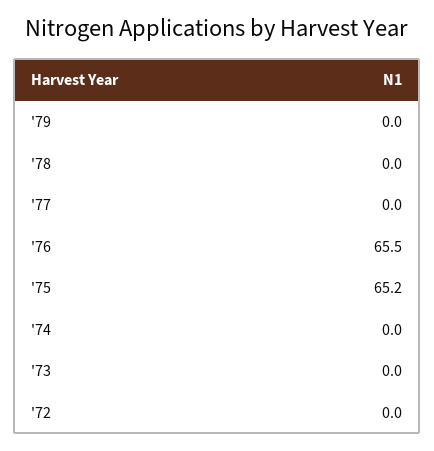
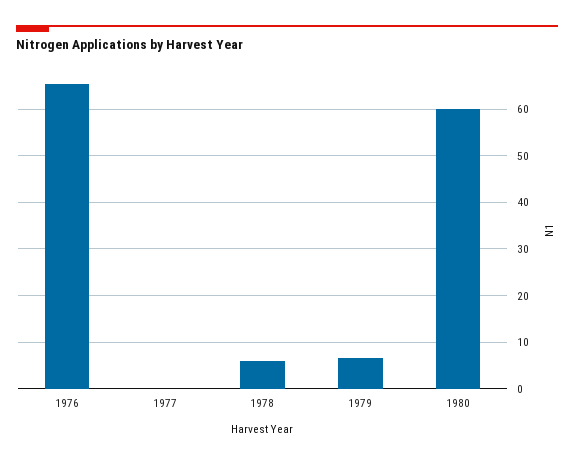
'79: 0 -> 6
'78: 0 -> 6
'75: 65.2 -> none
'74: 0 -> none
'73: 0 -> none
'72: 0 -> none
1980: none -> 60

